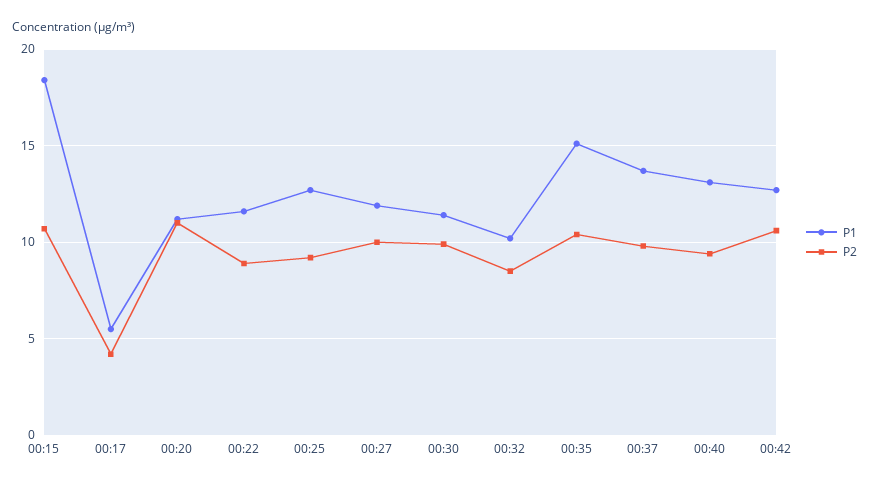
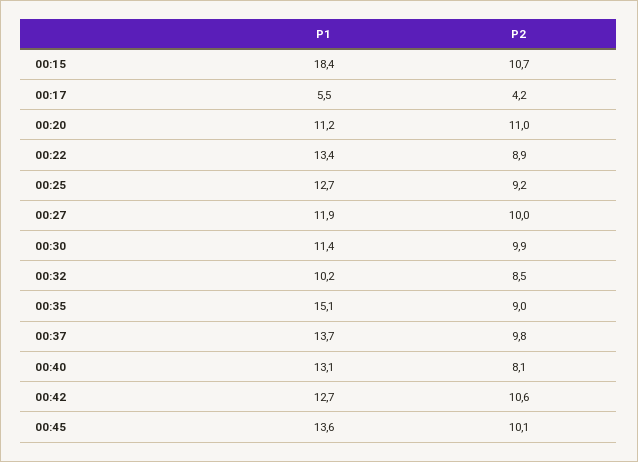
P1, 00:22: 11.5 -> 13.4
P2, 00:35: 10.5 -> 9
P2, 00:40: 9.5 -> 8.1
P1, 00:45: none -> 13.6
P2, 00:45: none -> 10.1

